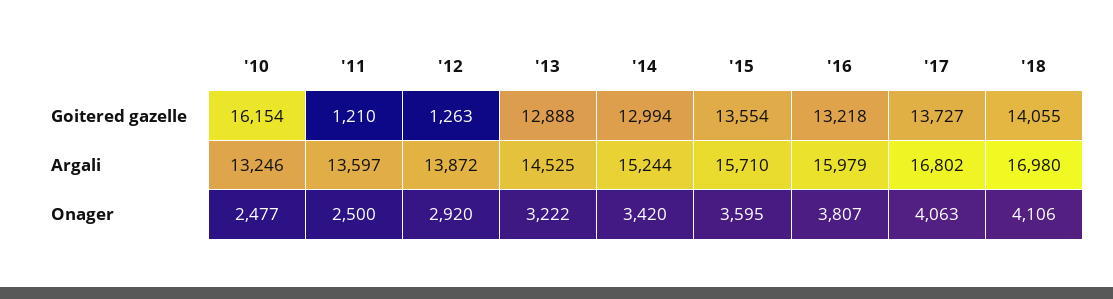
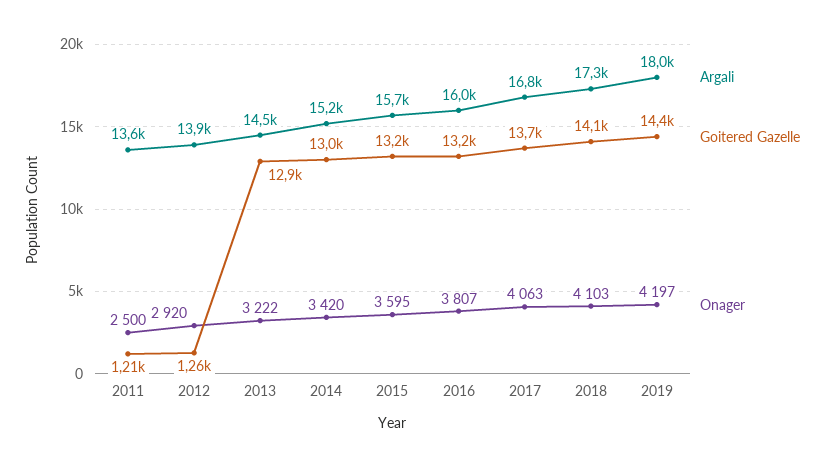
Goitered gazelle, '10: 16154 -> none
Goitered gazelle, '15: 13554 -> 13200
Argali, '10: 13246 -> none
Argali, '18: 16980 -> 17300
Onager, '10: 2477 -> none
Onager, '18: 4106 -> 4103
Argali, 2019: none -> 18000
Goitered gazelle, 2019: none -> 14400
Onager, 2019: none -> 4197

